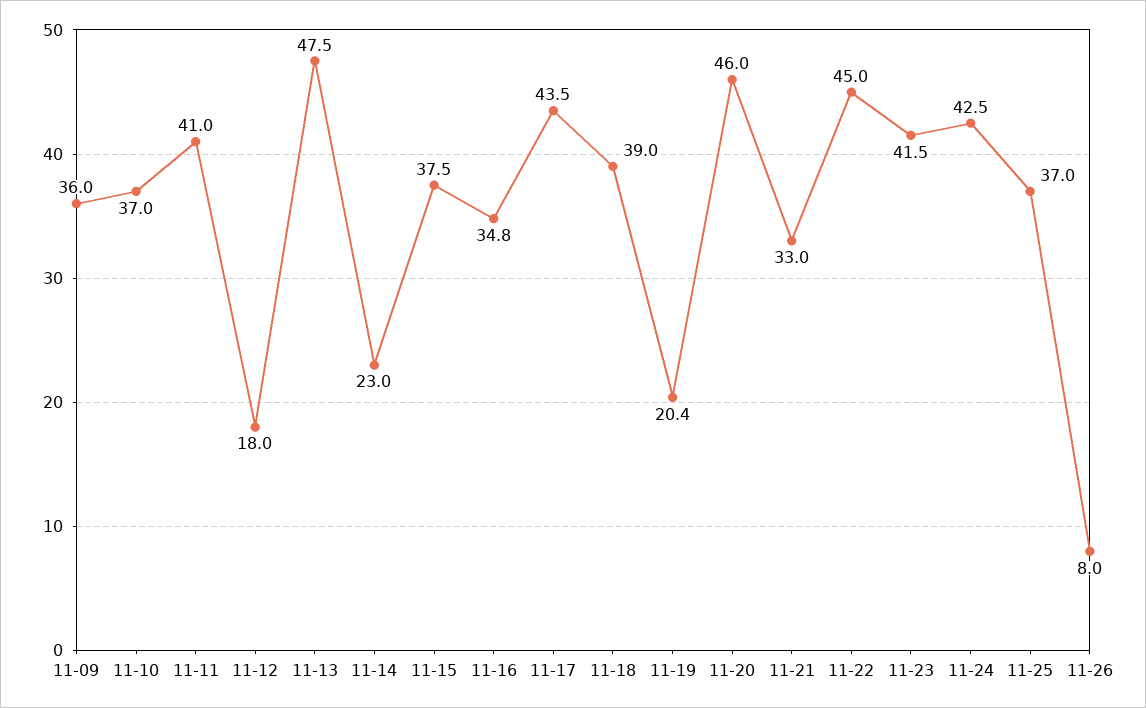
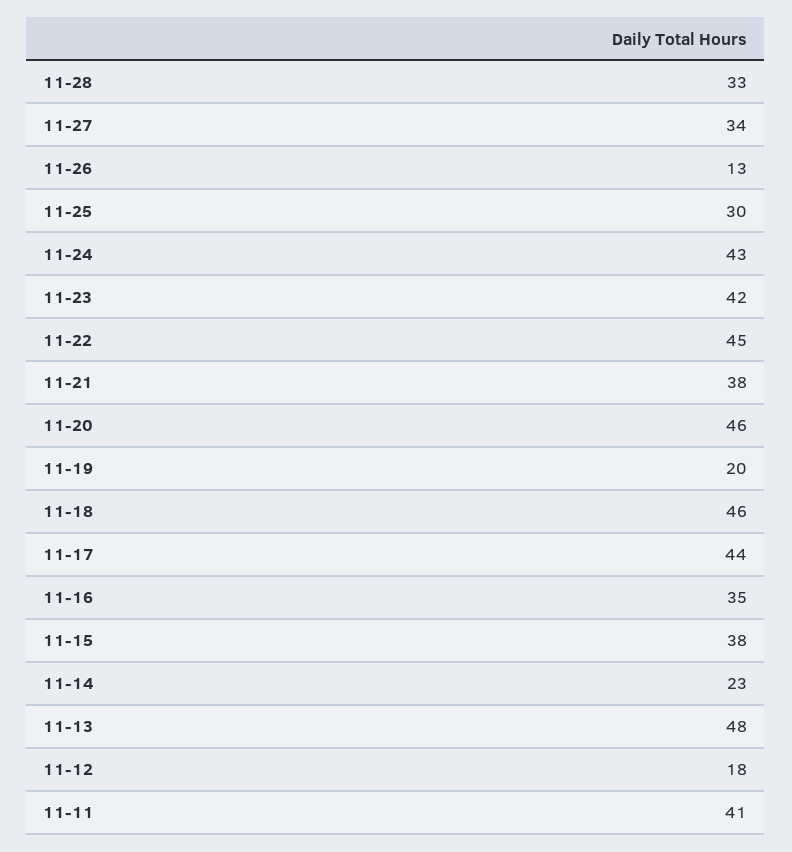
11-09: 36 -> none
11-10: 37 -> none
11-18: 39 -> 46
11-21: 33 -> 38
11-25: 37 -> 30
11-26: 8 -> 13
11-28: none -> 33
11-27: none -> 34

